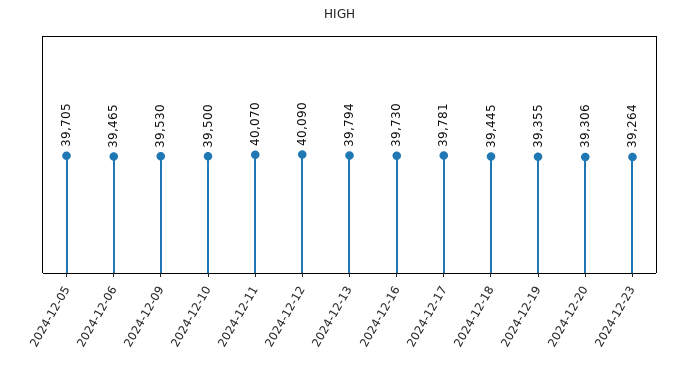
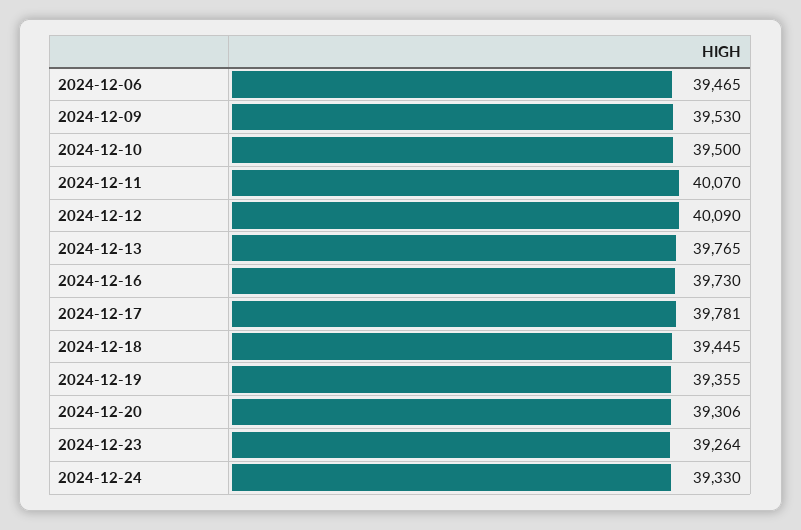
2024-12-05: 39705 -> none
2024-12-13: 39794 -> 39765
2024-12-24: none -> 39330

